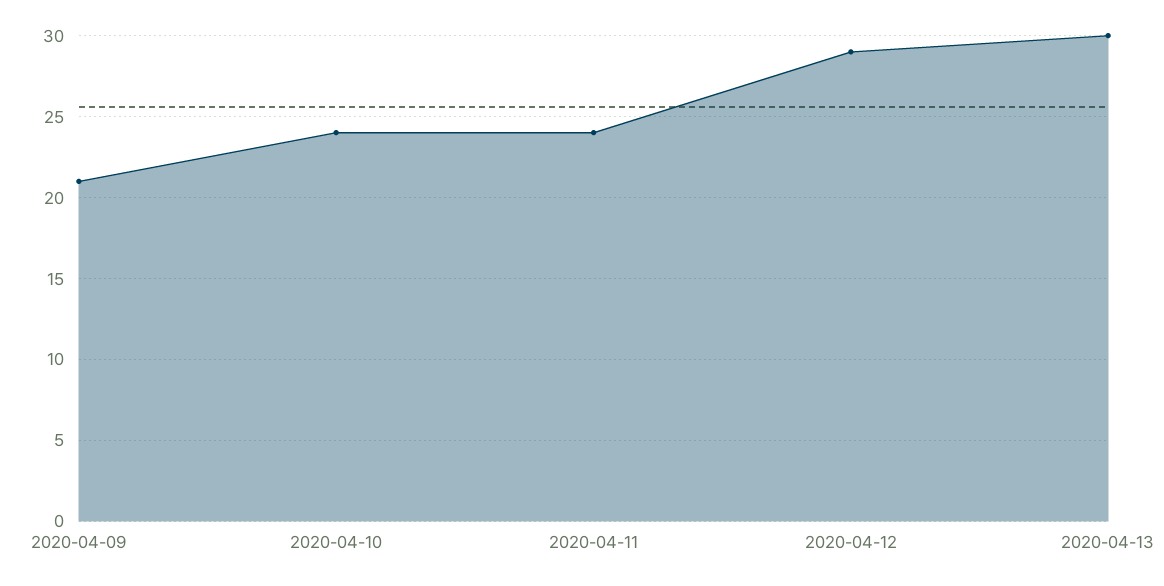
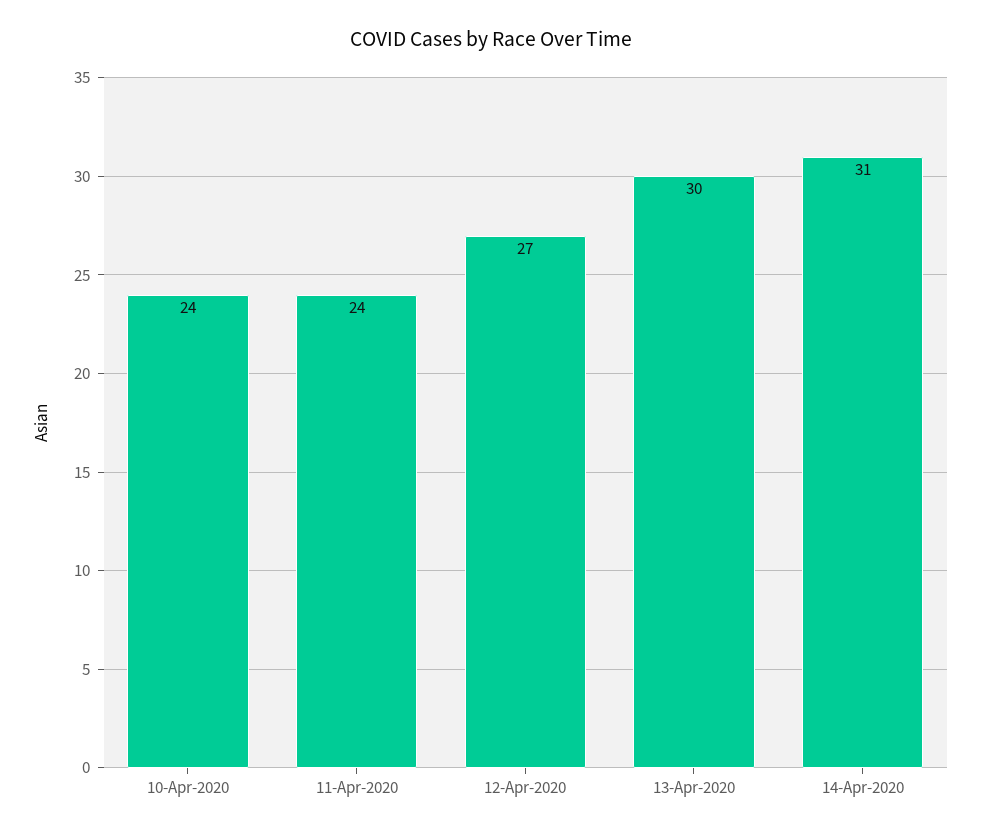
2020-04-09: 21 -> none
2020-04-12: 29 -> 27
14-Apr-2020: none -> 31

